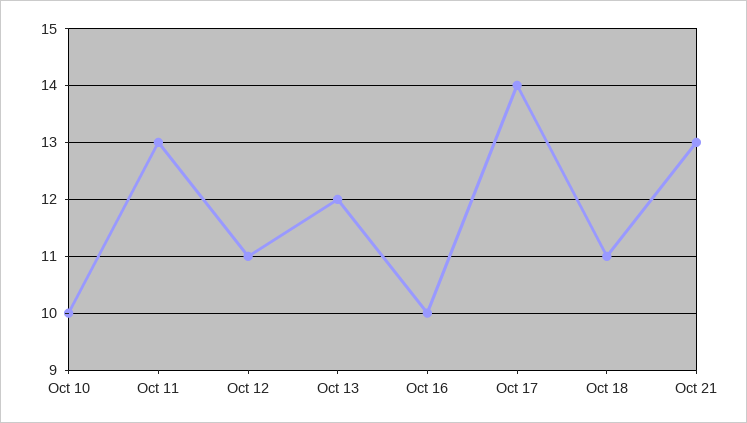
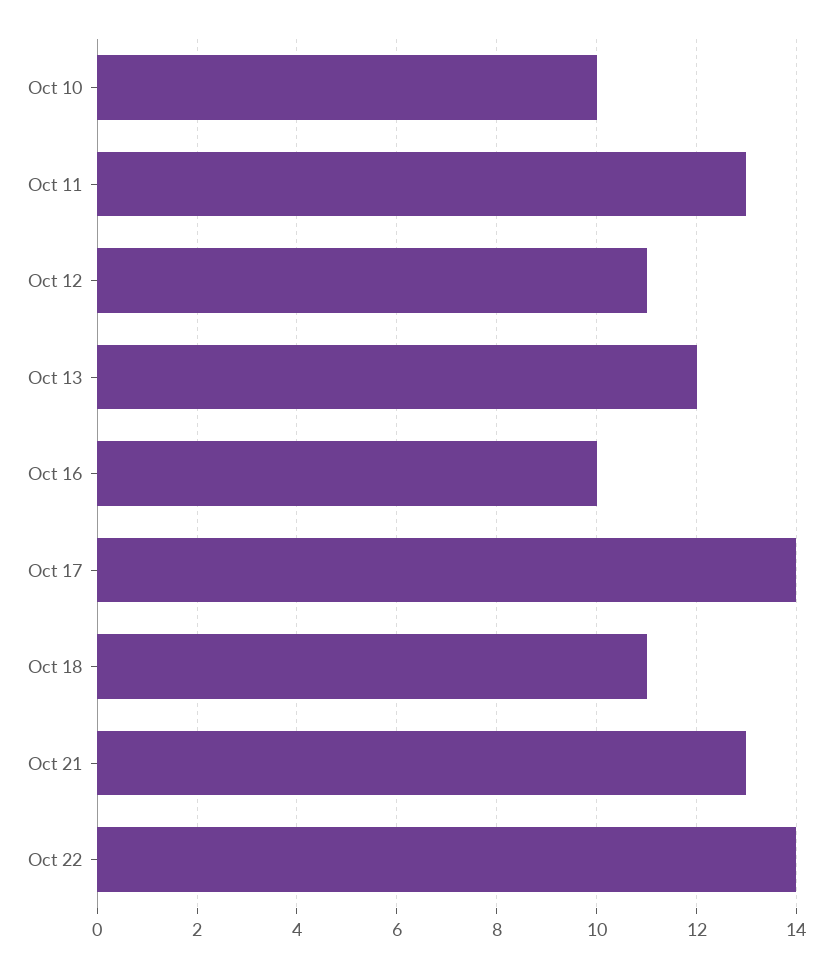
Oct 22: none -> 14

